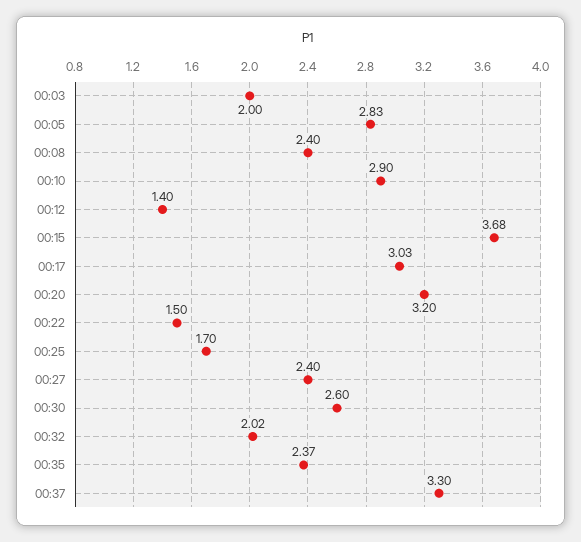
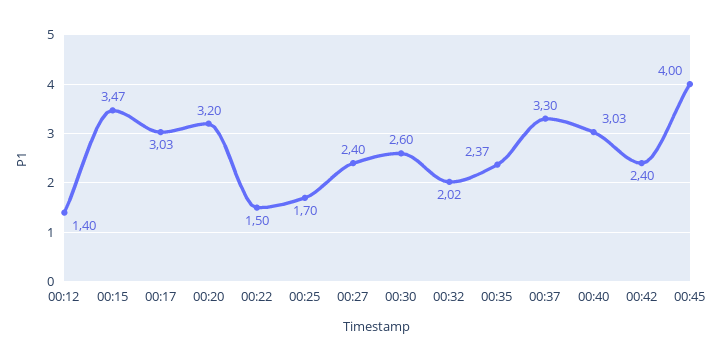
00:03: 2 -> none
00:05: 2.83 -> none
00:08: 2.4 -> none
00:10: 2.9 -> none
00:15: 3.68 -> 3.47
00:40: none -> 3.03
00:42: none -> 2.4
00:45: none -> 4

